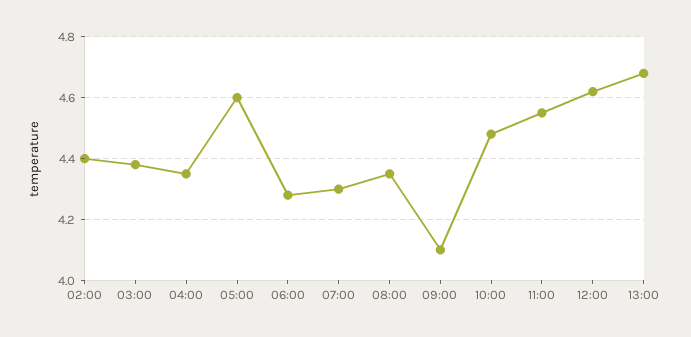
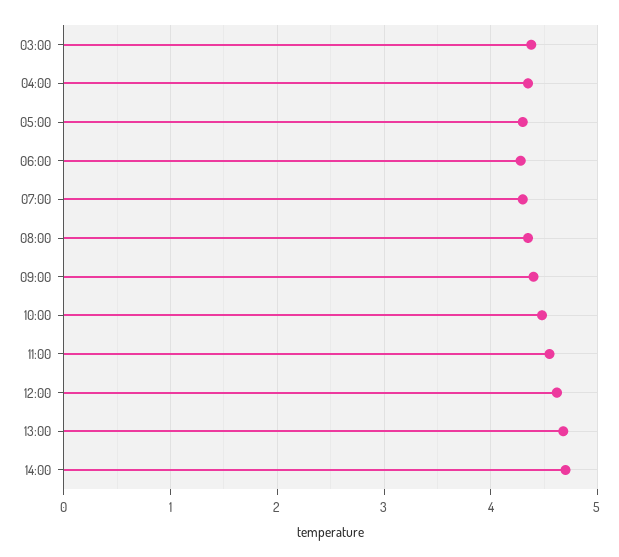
02:00: 4.4 -> none
05:00: 4.6 -> 4.3
09:00: 4.1 -> 4.4
14:00: none -> 4.7

